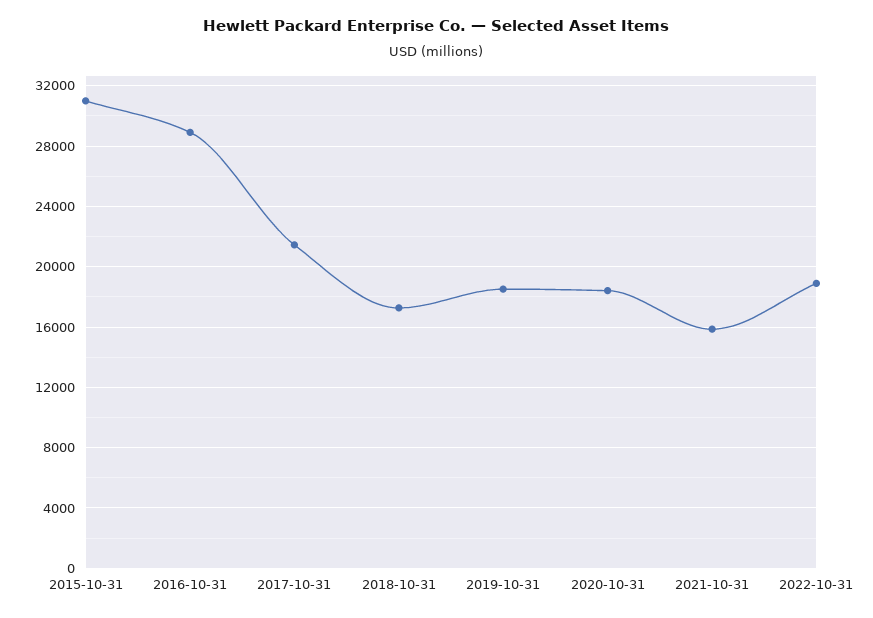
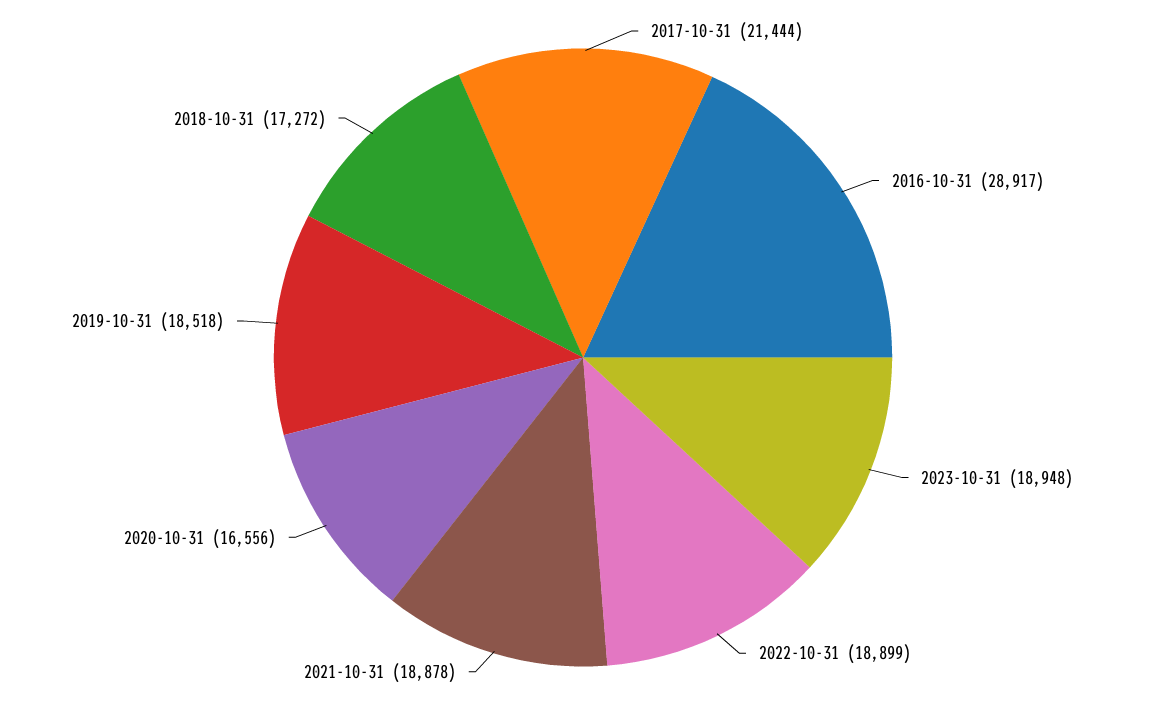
2015-10-31: 31000 -> none
2020-10-31: 18500 -> 16556
2021-10-31: 16000 -> 18878
2023-10-31: none -> 18948

